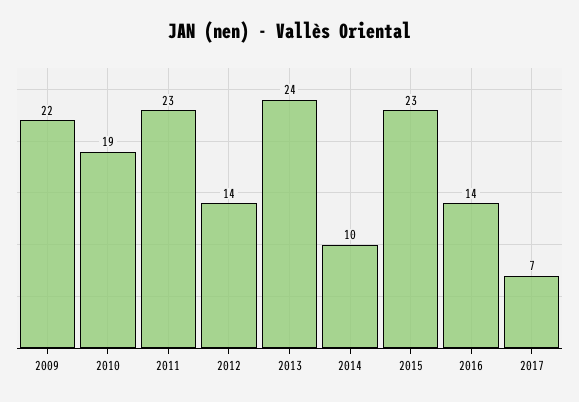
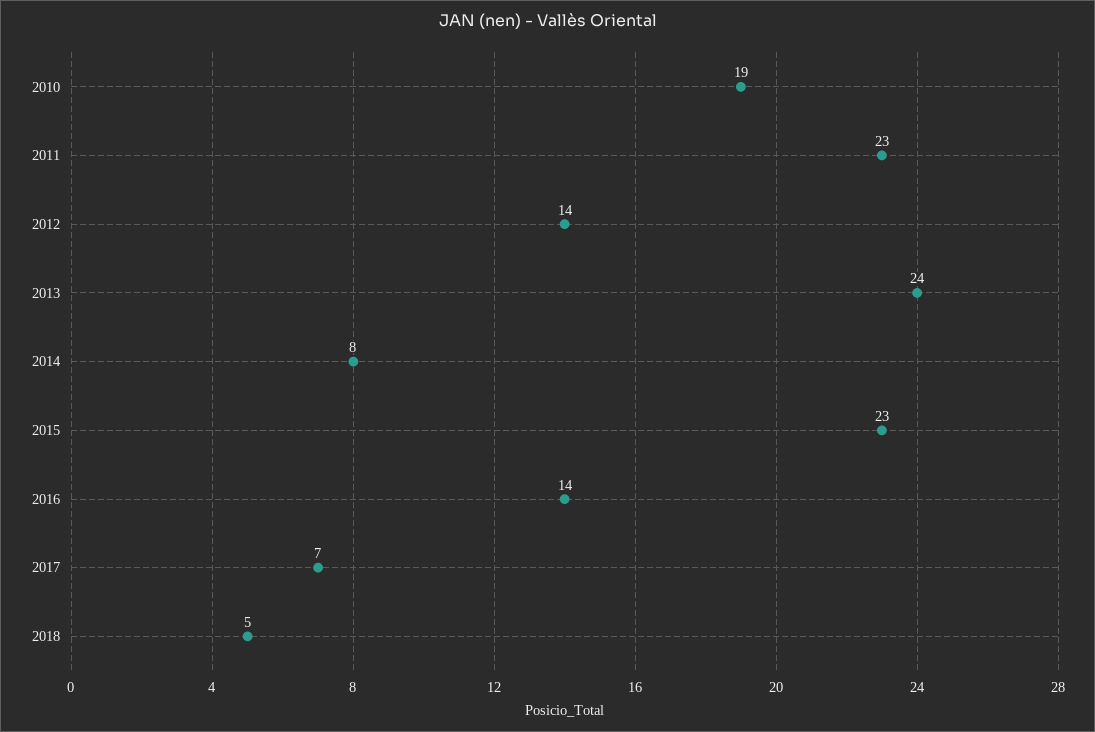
2009: 22 -> none
2014: 10 -> 8
2018: none -> 5

